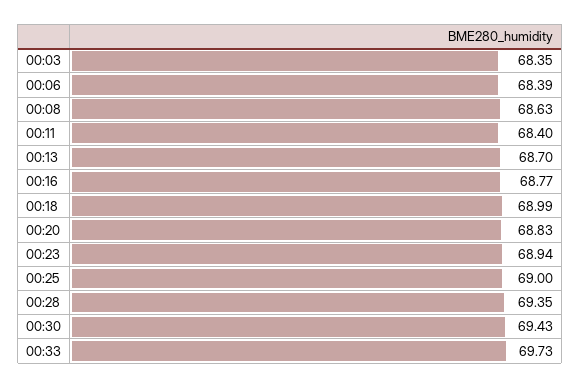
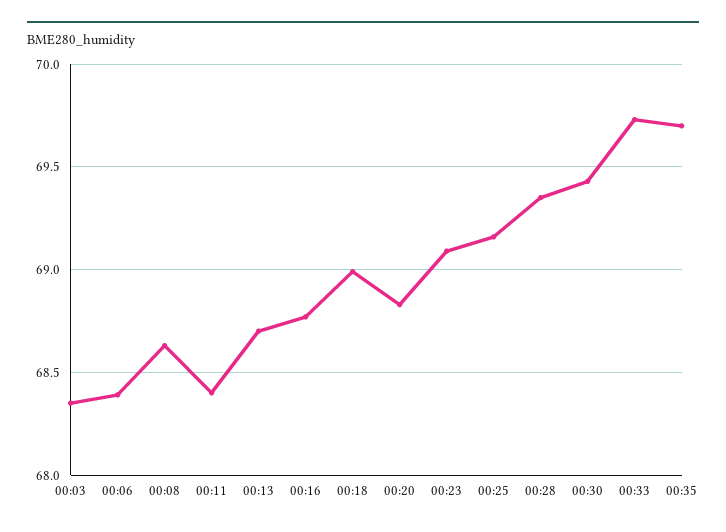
00:23: 68.94 -> 69.1
00:25: 69 -> 69.15
00:35: none -> 69.7

